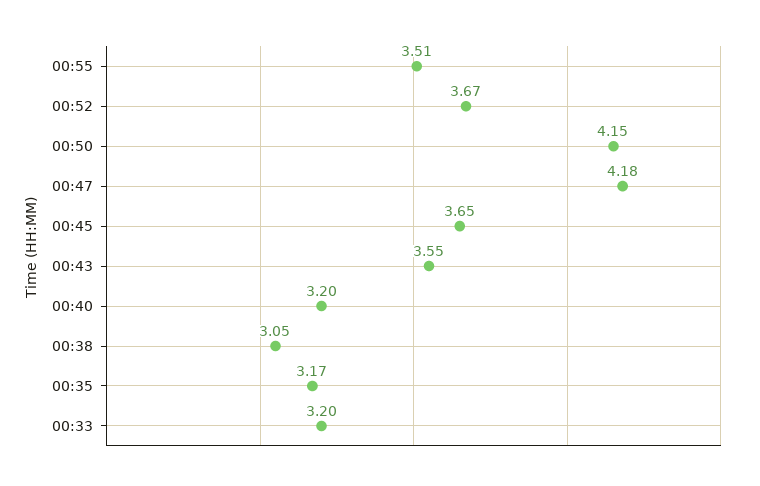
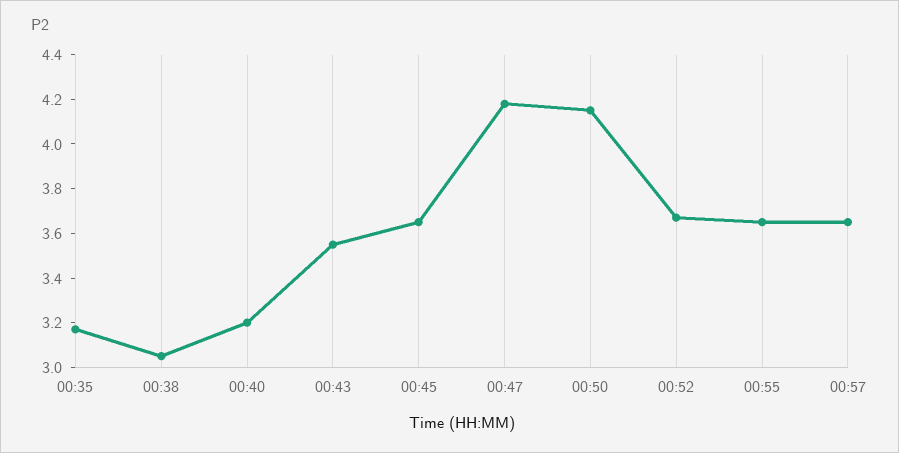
00:55: 3.51 -> 3.65
00:33: 3.2 -> none
00:57: none -> 3.65

